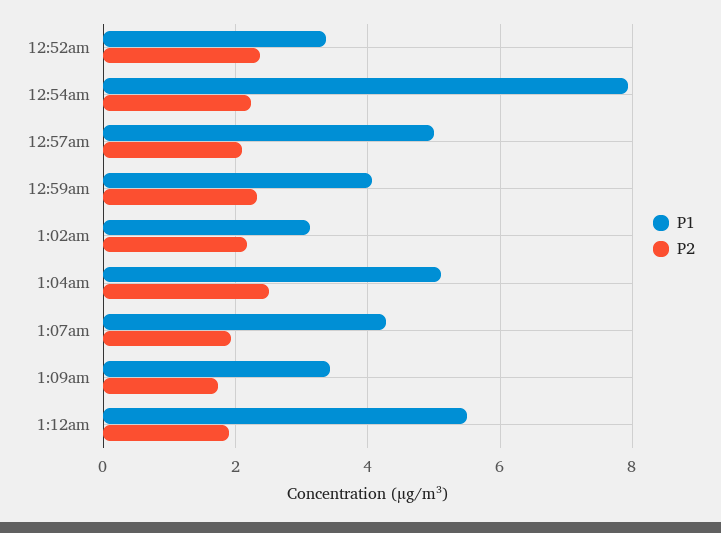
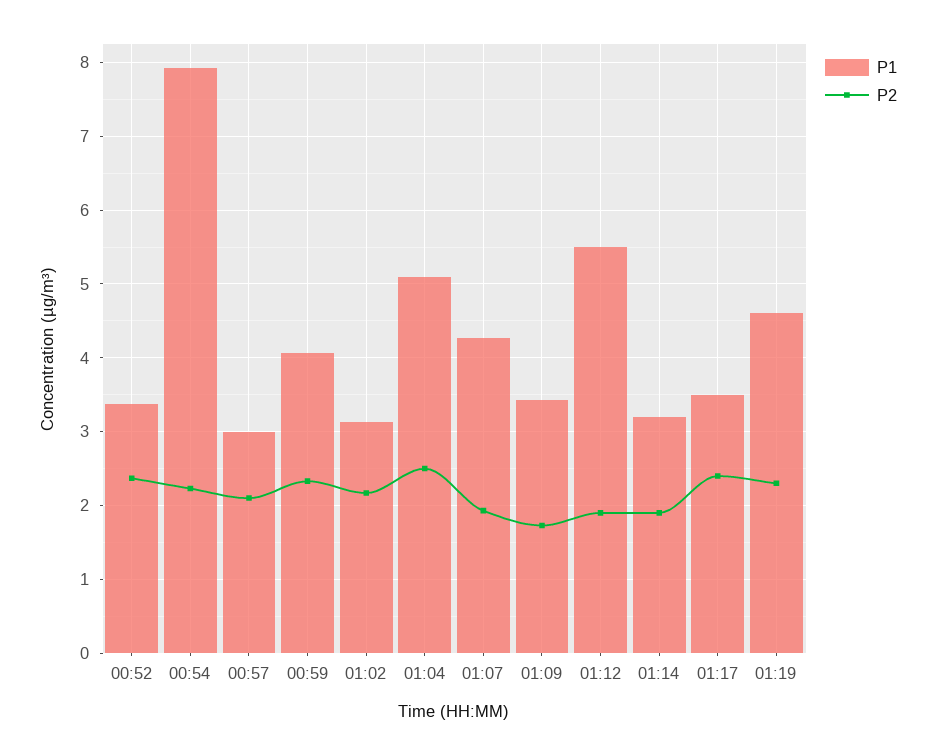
P1, 12:57am: 5 -> 3
P1, 01:14: none -> 3.2
P2, 01:14: none -> 1.9
P1, 01:17: none -> 3.5
P2, 01:17: none -> 2.4
P1, 01:19: none -> 4.6
P2, 01:19: none -> 2.3

